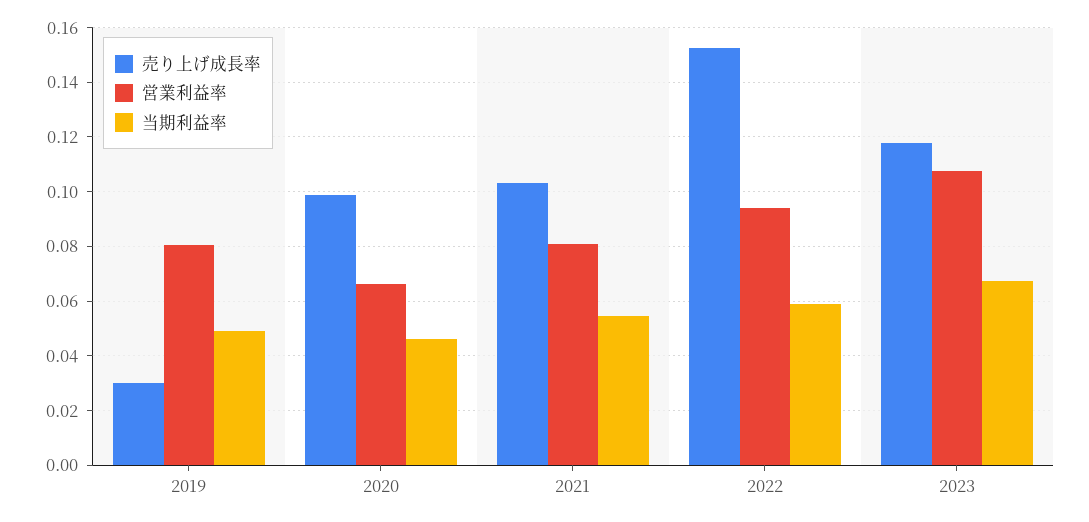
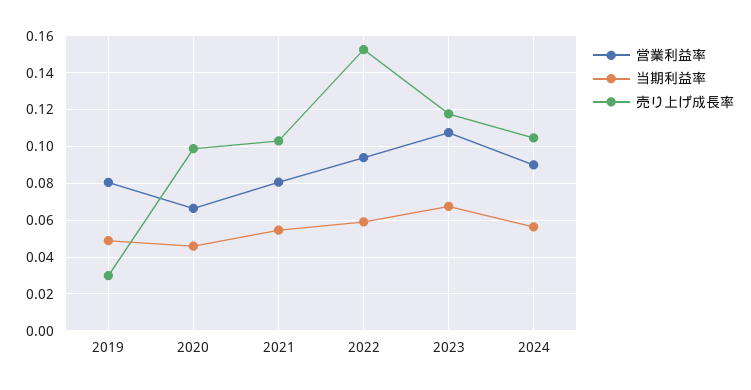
営業利益率, 2024: none -> 0.09
当期利益率, 2024: none -> 0.055
売り上げ成長率, 2024: none -> 0.105

